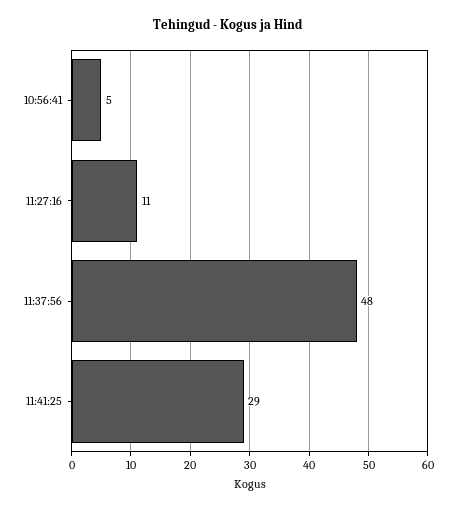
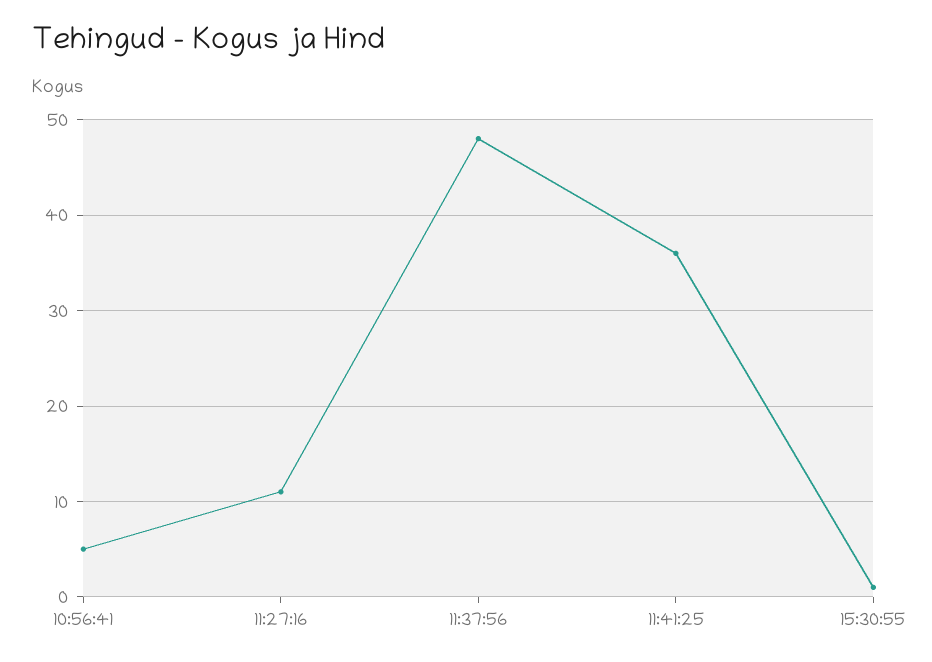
11:41:25: 29 -> 36
15:30:55: none -> 1

